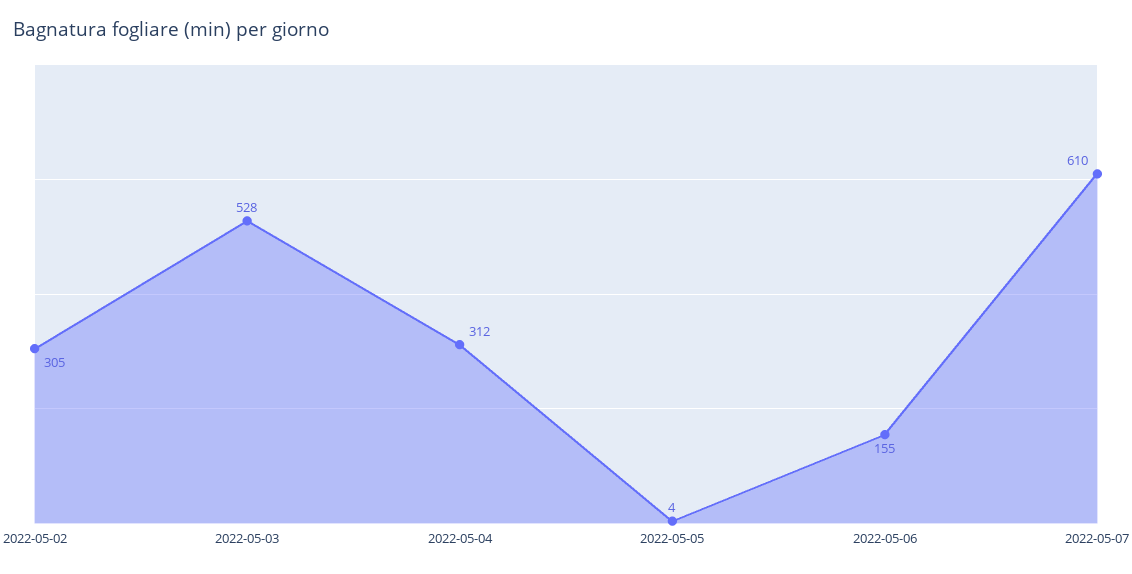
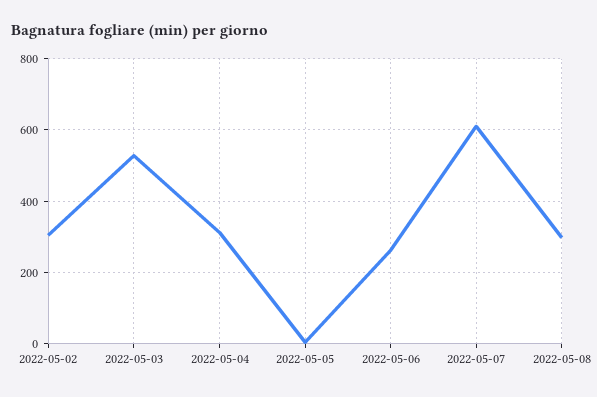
2022-05-06: 155 -> 260
2022-05-08: none -> 300

